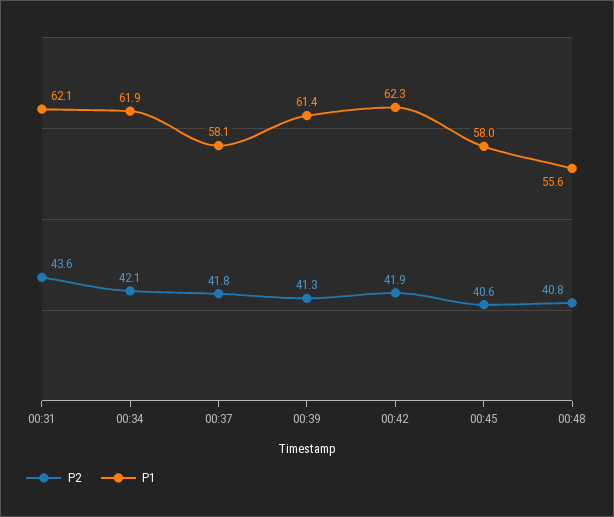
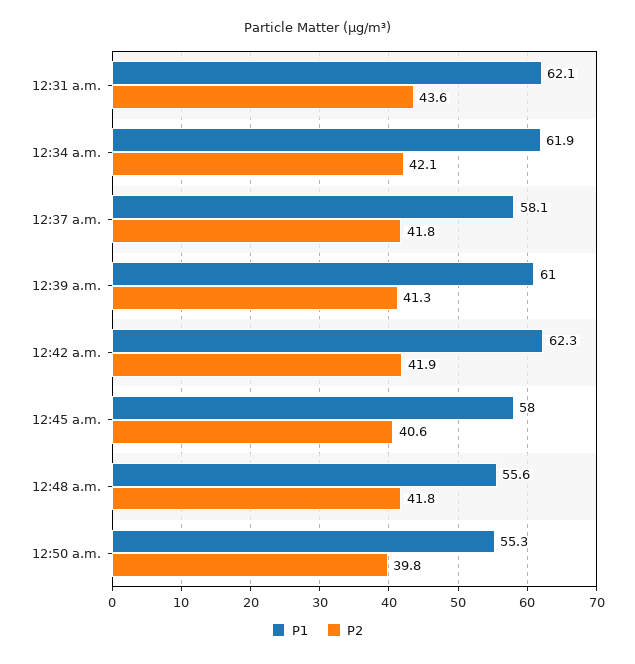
P1, 00:39: 61.4 -> 61
P2, 00:48: 40.8 -> 41.8
P1, 12:50 a.m.: none -> 55.3
P2, 12:50 a.m.: none -> 39.8

